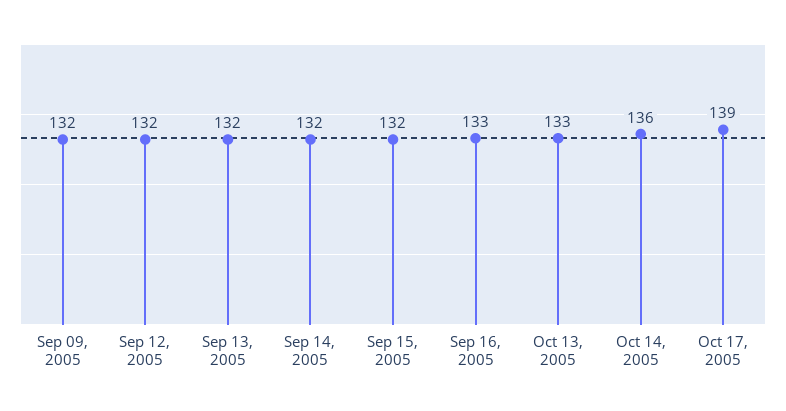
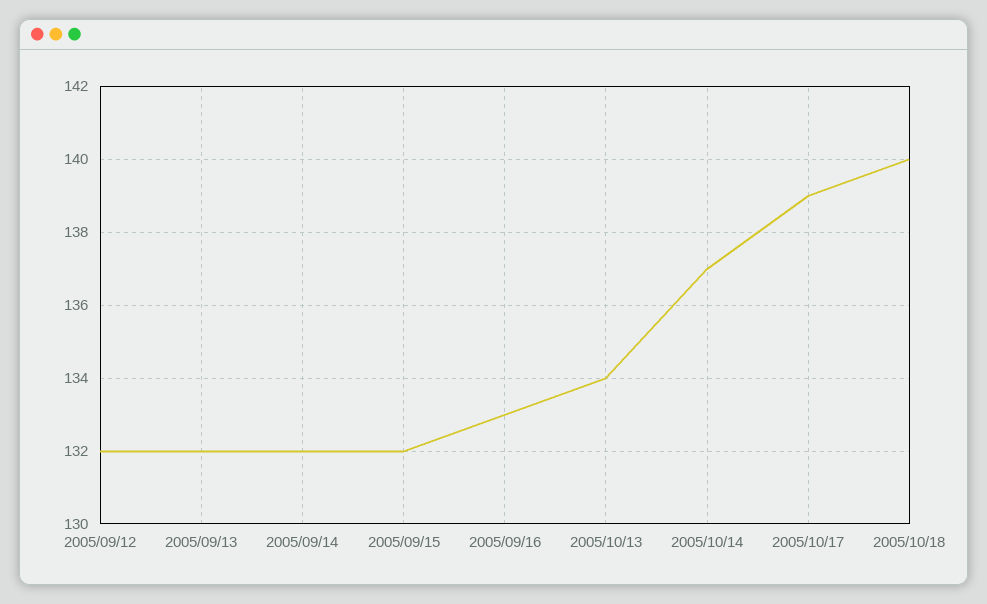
Sep 09, 2005: 132 -> none
Oct 13, 2005: 133 -> 134
Oct 14, 2005: 136 -> 137
2005/10/18: none -> 140

